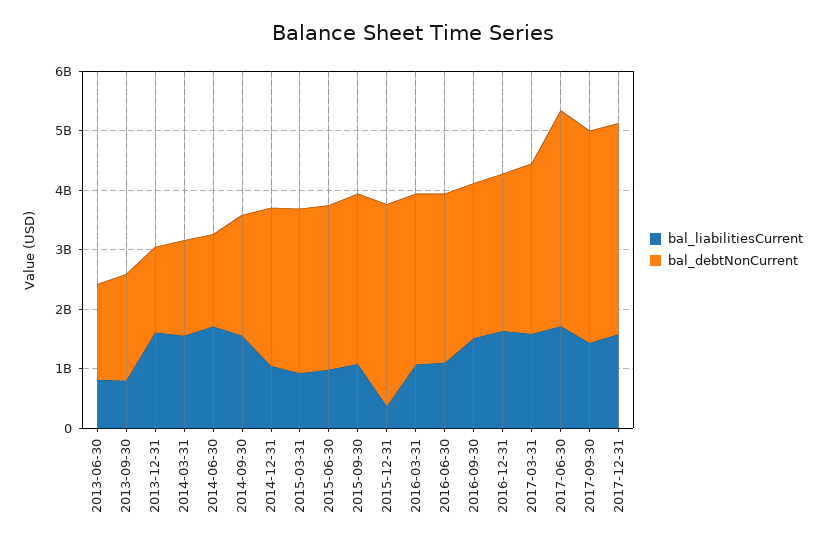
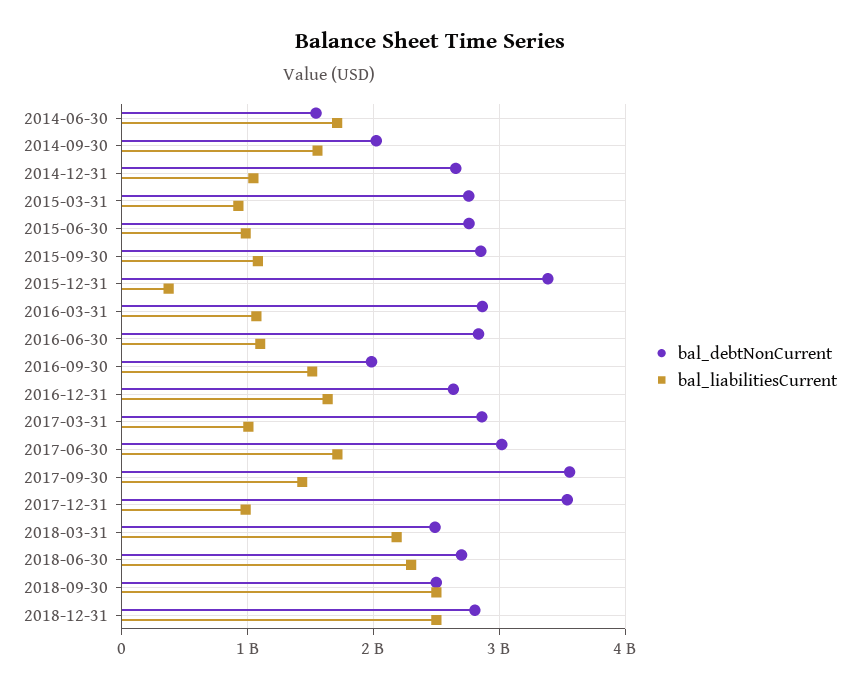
bal_liabilitiesCurrent, 2013-06-30: 800000000 -> none
bal_debtNonCurrent, 2013-06-30: 1600000000 -> none
bal_liabilitiesCurrent, 2013-09-30: 800000000 -> none
bal_debtNonCurrent, 2013-09-30: 1800000000 -> none
bal_liabilitiesCurrent, 2013-12-31: 1600000000 -> none
bal_debtNonCurrent, 2013-12-31: 1400000000 -> none
bal_liabilitiesCurrent, 2014-03-31: 1600000000 -> none
bal_debtNonCurrent, 2014-03-31: 1600000000 -> none
bal_debtNonCurrent, 2016-09-30: 2600000000 -> 2000000000
bal_liabilitiesCurrent, 2017-03-31: 1600000000 -> 1000000000
bal_debtNonCurrent, 2017-06-30: 3600000000 -> 3000000000
bal_liabilitiesCurrent, 2017-12-31: 1600000000 -> 1000000000
bal_debtNonCurrent, 2018-03-31: none -> 2500000000
bal_liabilitiesCurrent, 2018-03-31: none -> 2200000000
bal_debtNonCurrent, 2018-06-30: none -> 2700000000
bal_liabilitiesCurrent, 2018-06-30: none -> 2300000000
bal_debtNonCurrent, 2018-09-30: none -> 2500000000
bal_liabilitiesCurrent, 2018-09-30: none -> 2500000000
bal_debtNonCurrent, 2018-12-31: none -> 2800000000
bal_liabilitiesCurrent, 2018-12-31: none -> 2500000000

